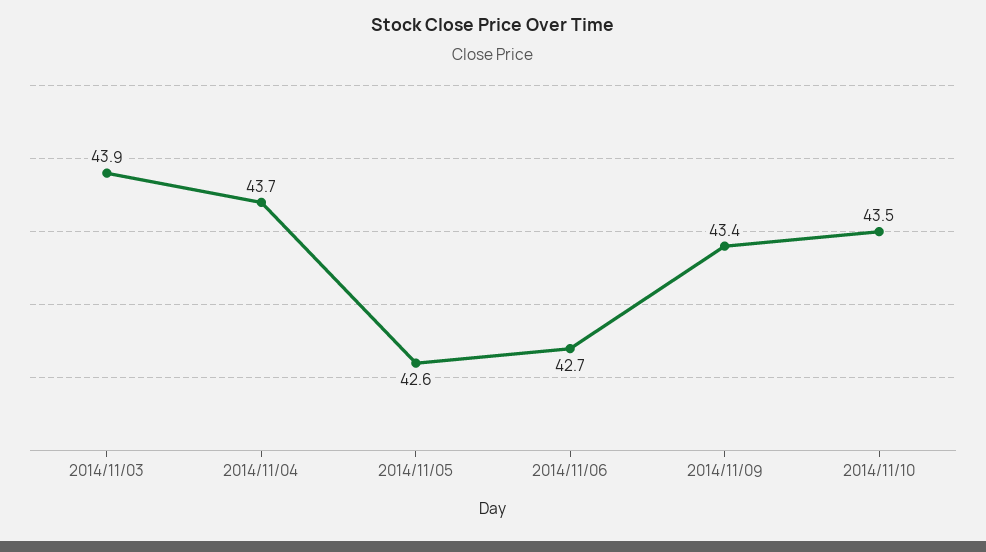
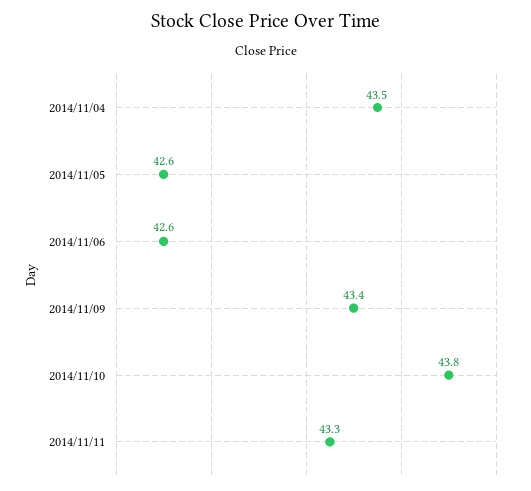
2014/11/03: 43.9 -> none
2014/11/04: 43.7 -> 43.5
2014/11/06: 42.7 -> 42.6
2014/11/10: 43.5 -> 43.8
2014/11/11: none -> 43.3

